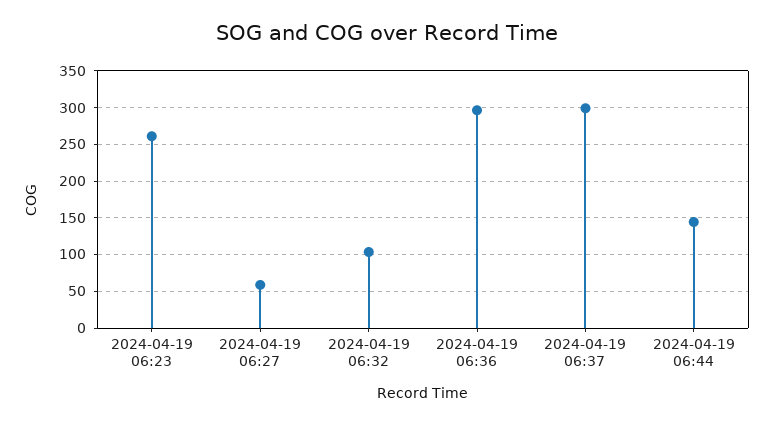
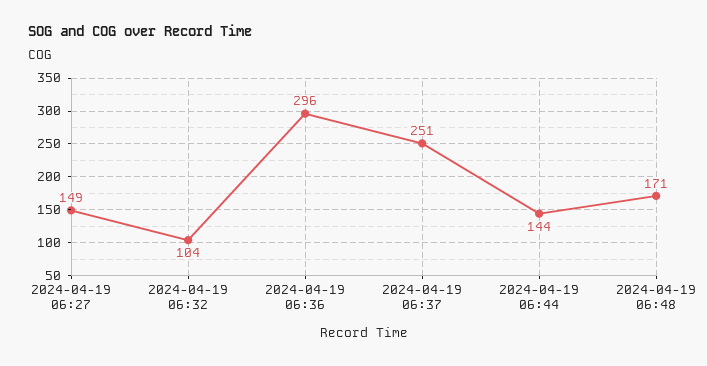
2024-04-19 06:23: 260 -> none
2024-04-19 06:27: 60 -> 149
2024-04-19 06:37: 300 -> 251
2024-04-19 06:48: none -> 171

